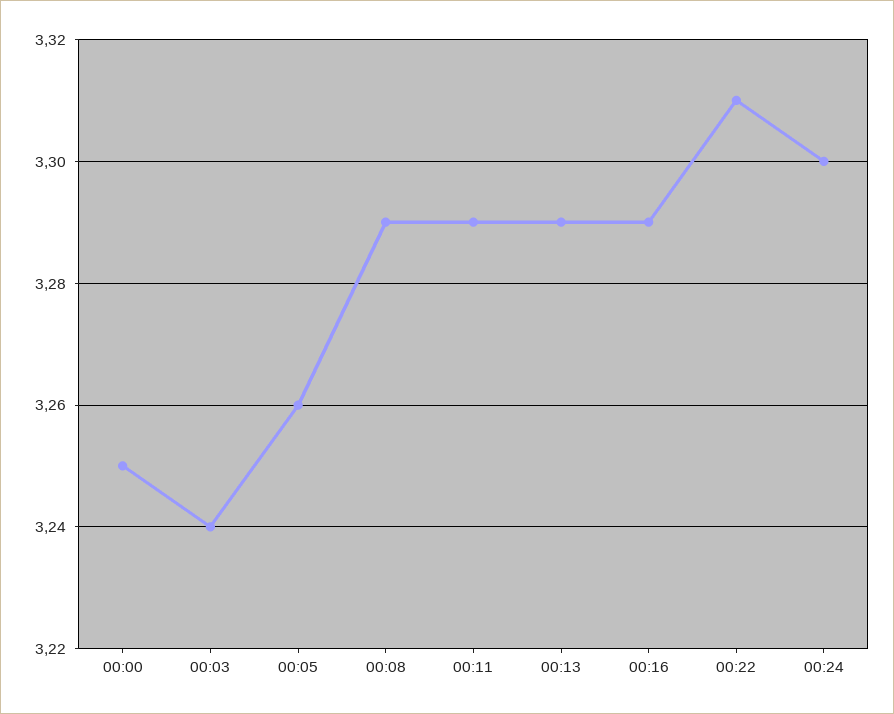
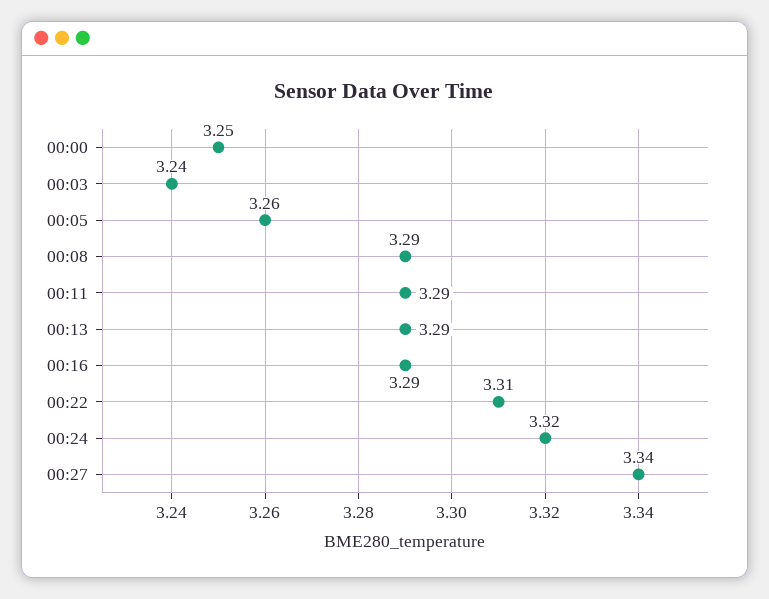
00:24: 3.3 -> 3.32
00:27: none -> 3.34

